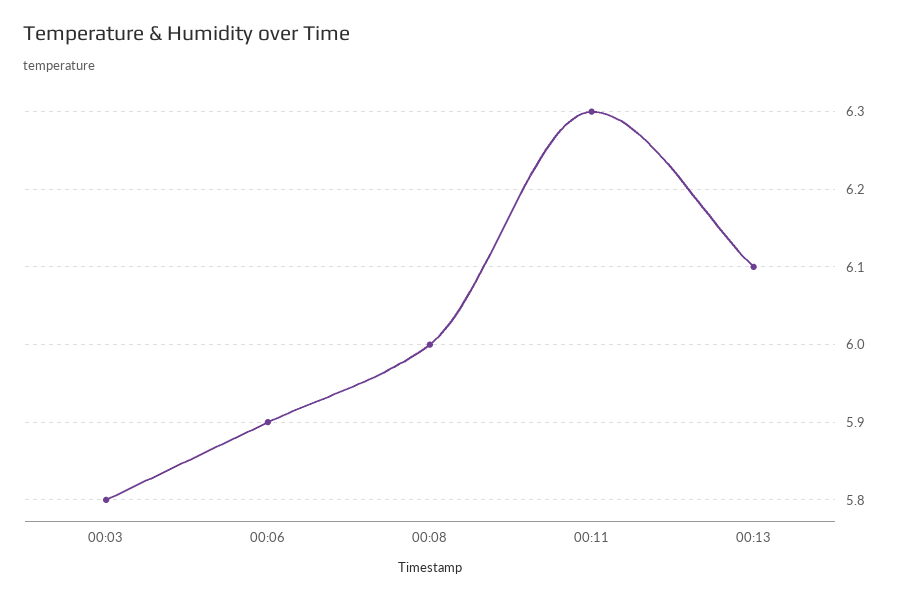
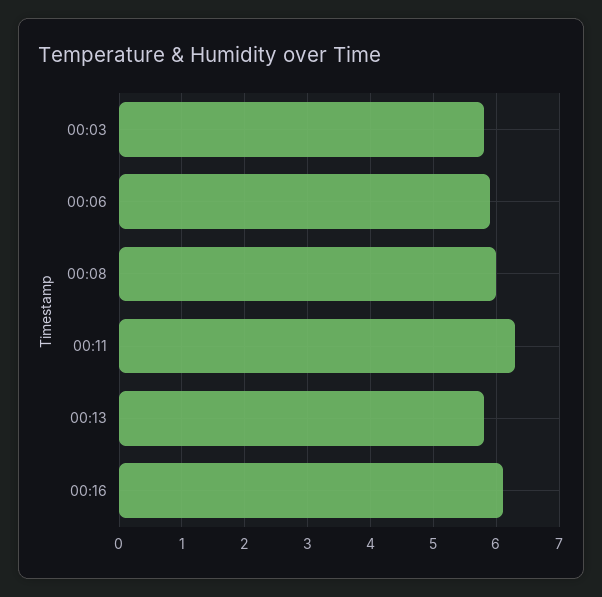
00:13: 6.1 -> 5.8
00:16: none -> 6.1

